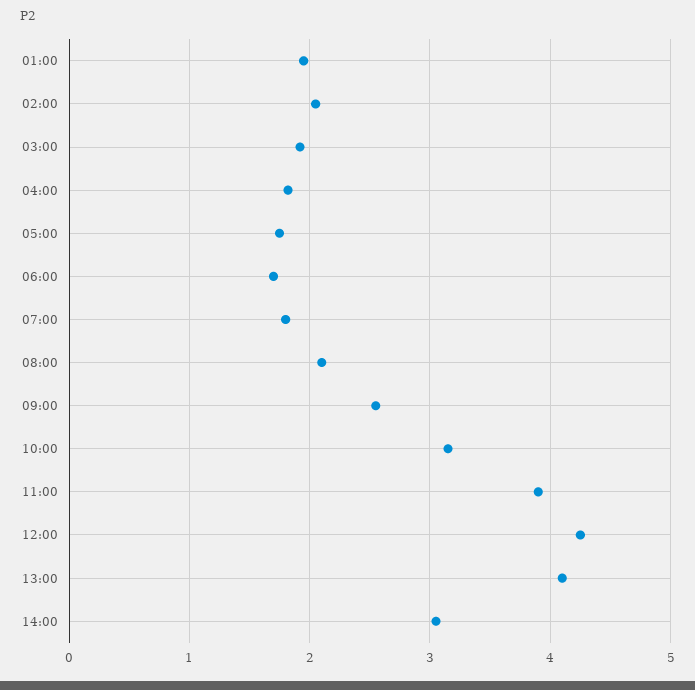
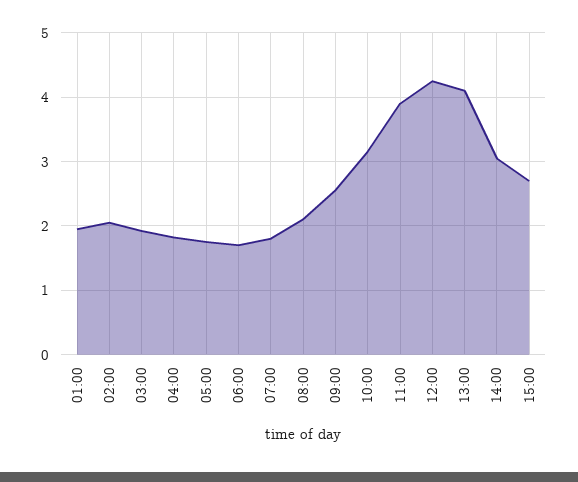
15:00: none -> 2.7

